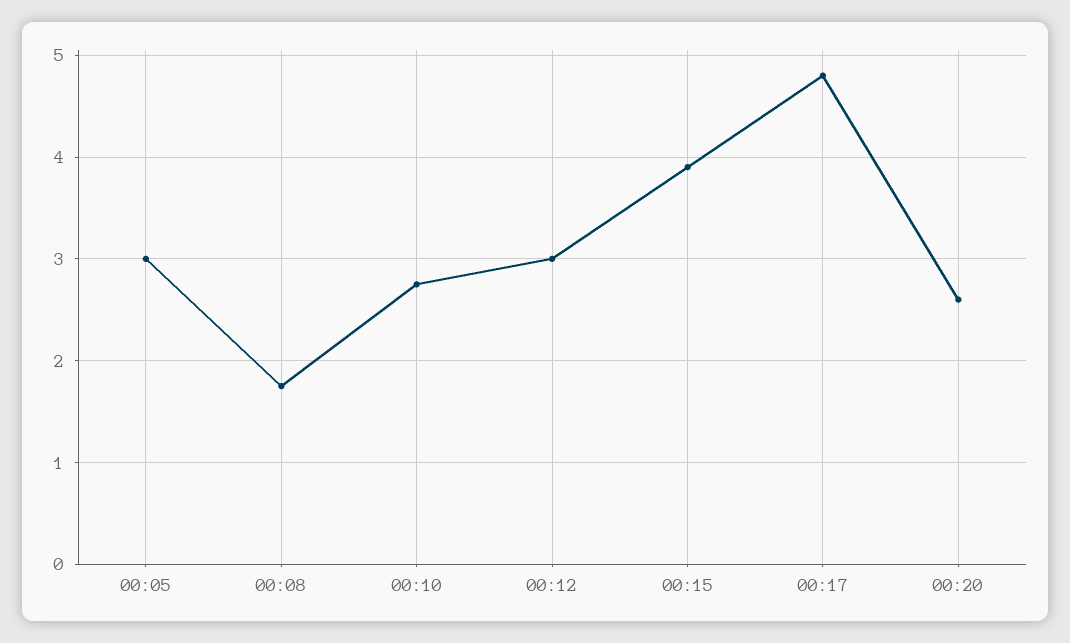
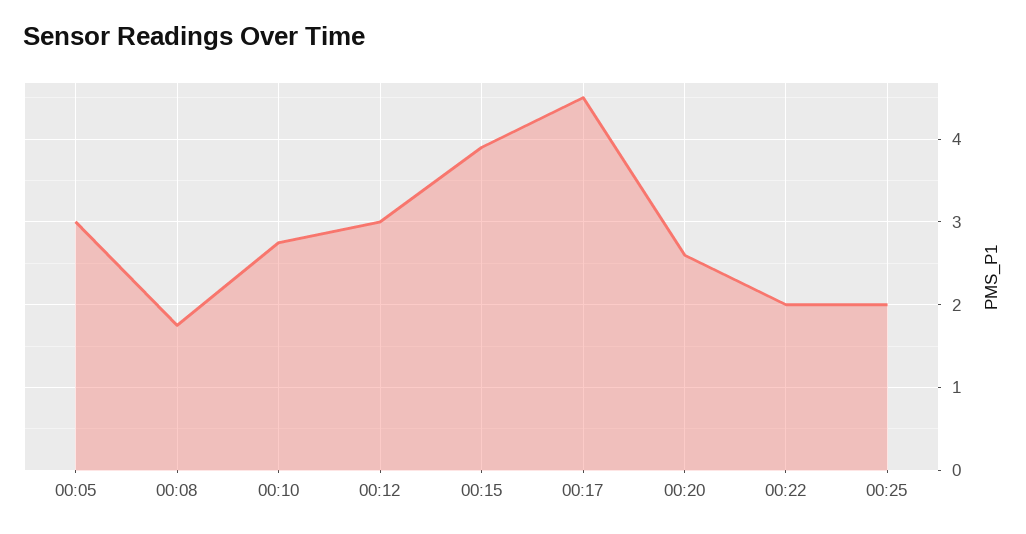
00:17: 4.8 -> 4.5
00:22: none -> 2
00:25: none -> 2

